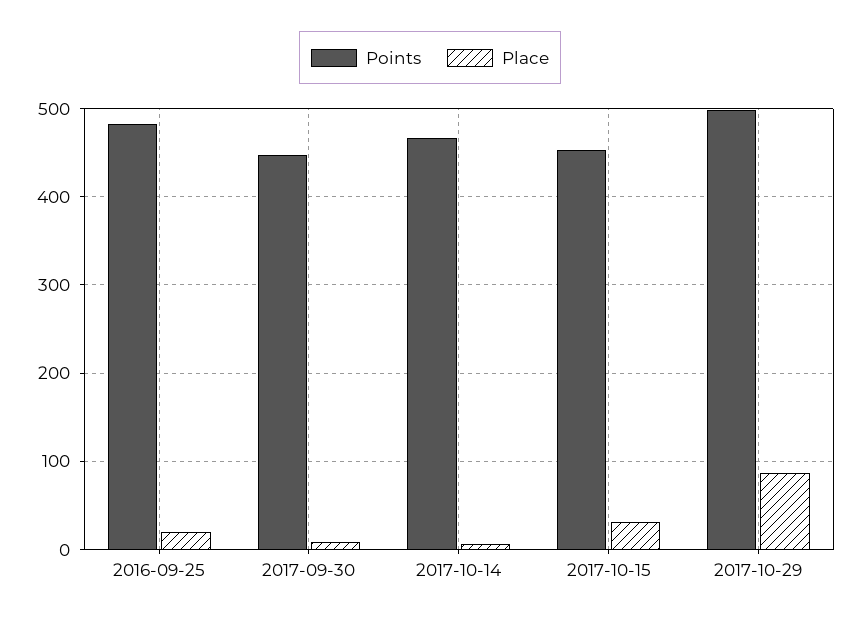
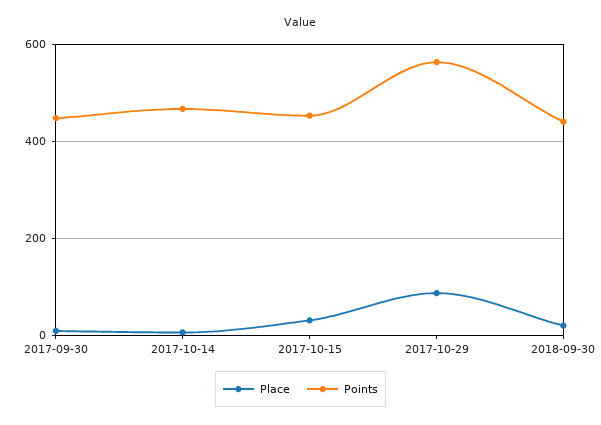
Points, 2016-09-25: 480 -> none
Place, 2016-09-25: 20 -> none
Points, 2017-10-29: 500 -> 560
Place, 2018-09-30: none -> 20
Points, 2018-09-30: none -> 440

